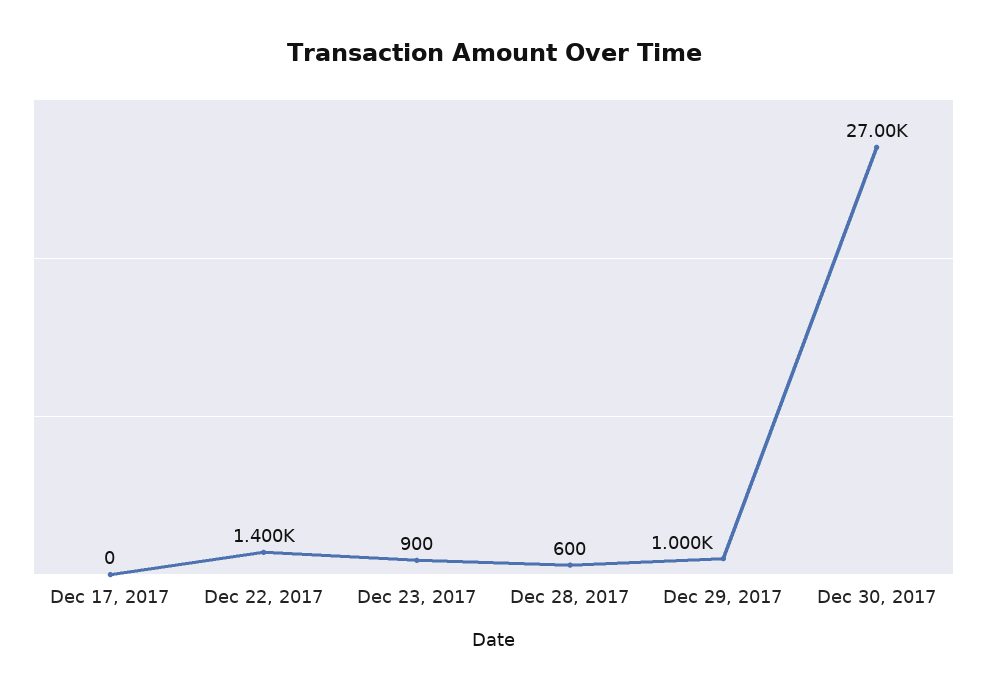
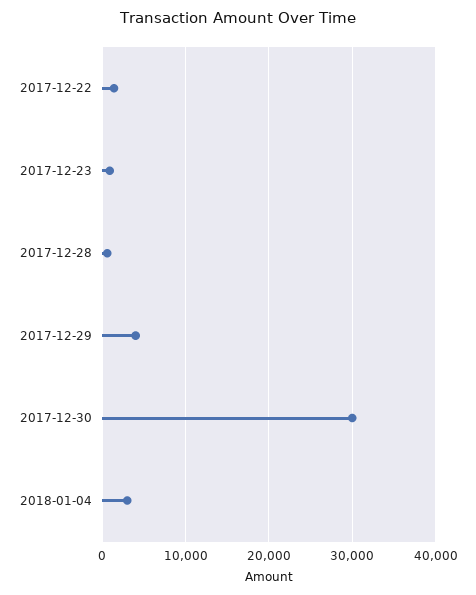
Dec 17, 2017: 0 -> none
Dec 29, 2017: 1000 -> 4000
Dec 30, 2017: 27000 -> 30000
2018-01-04: none -> 3000

